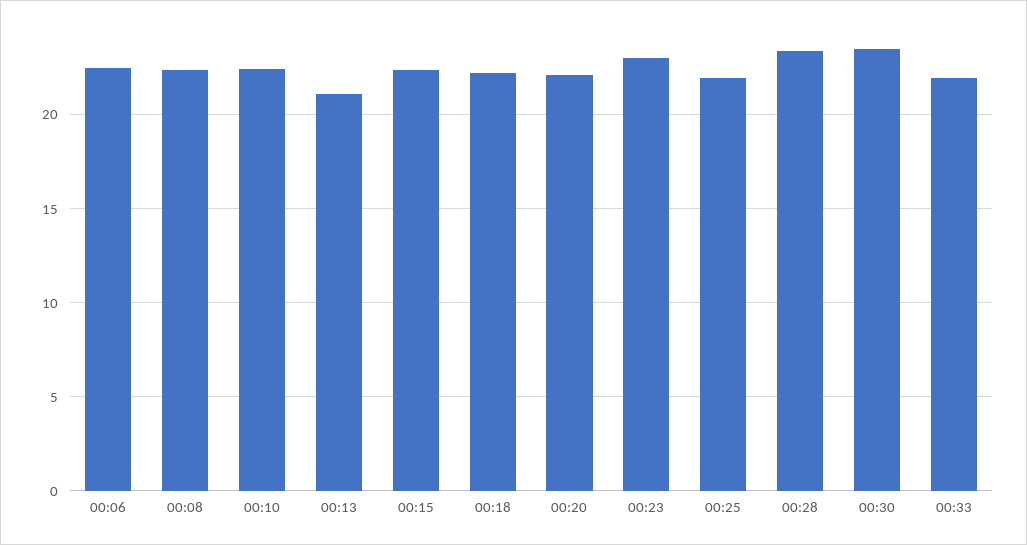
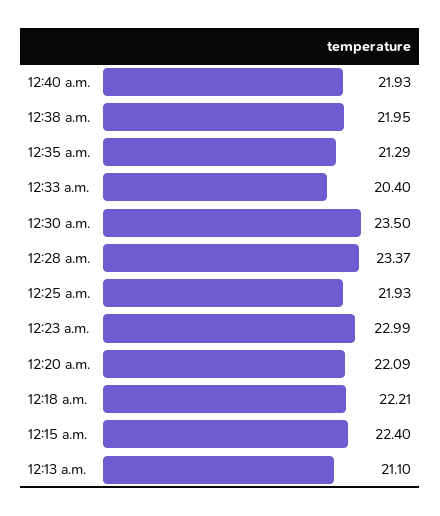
00:06: 22.5 -> none
00:08: 22.5 -> none
00:10: 22.5 -> none
00:33: 22 -> 20.4
12:40 a.m.: none -> 21.93
12:38 a.m.: none -> 21.95
12:35 a.m.: none -> 21.29

